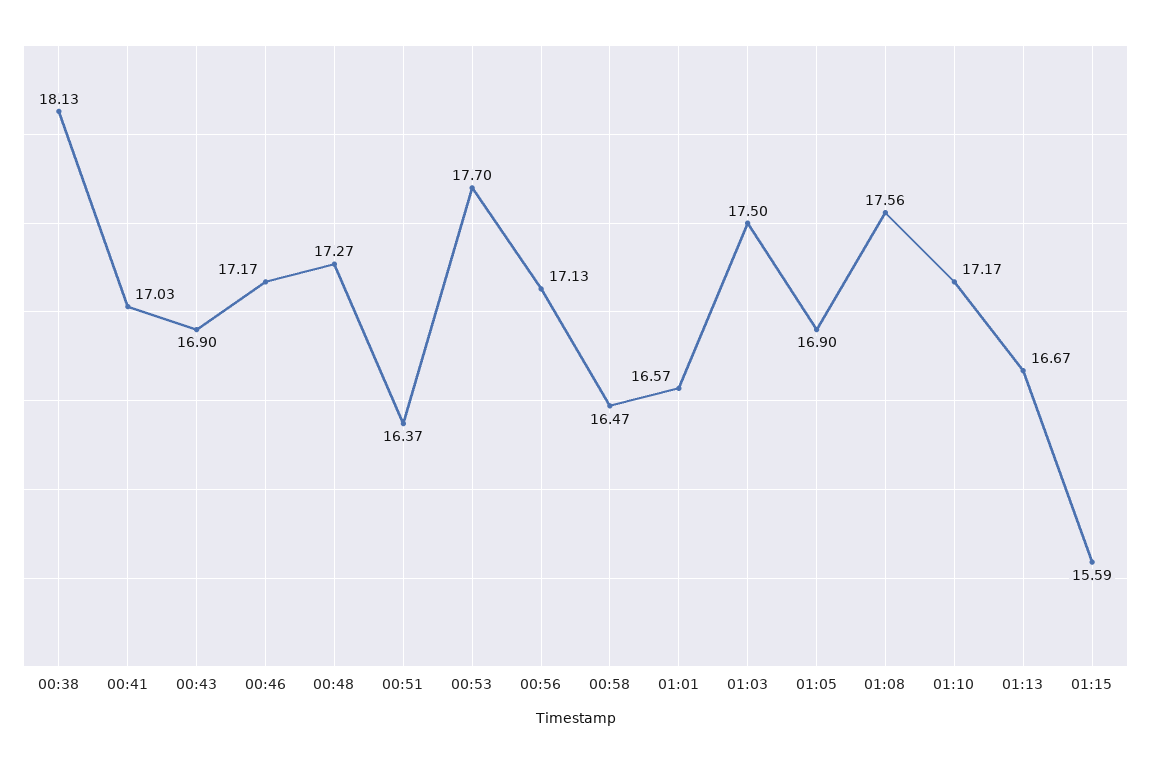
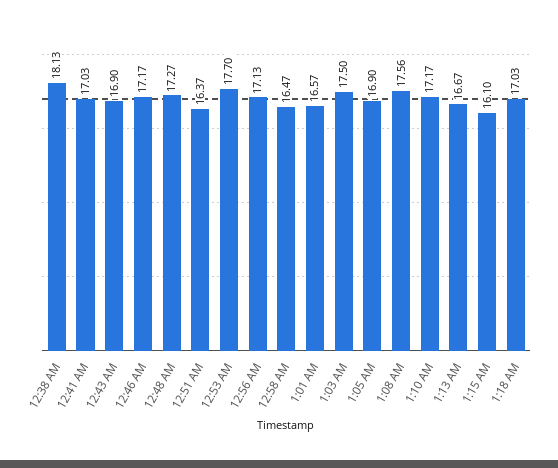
01:15: 15.59 -> 16.1
1:18 AM: none -> 17.03

